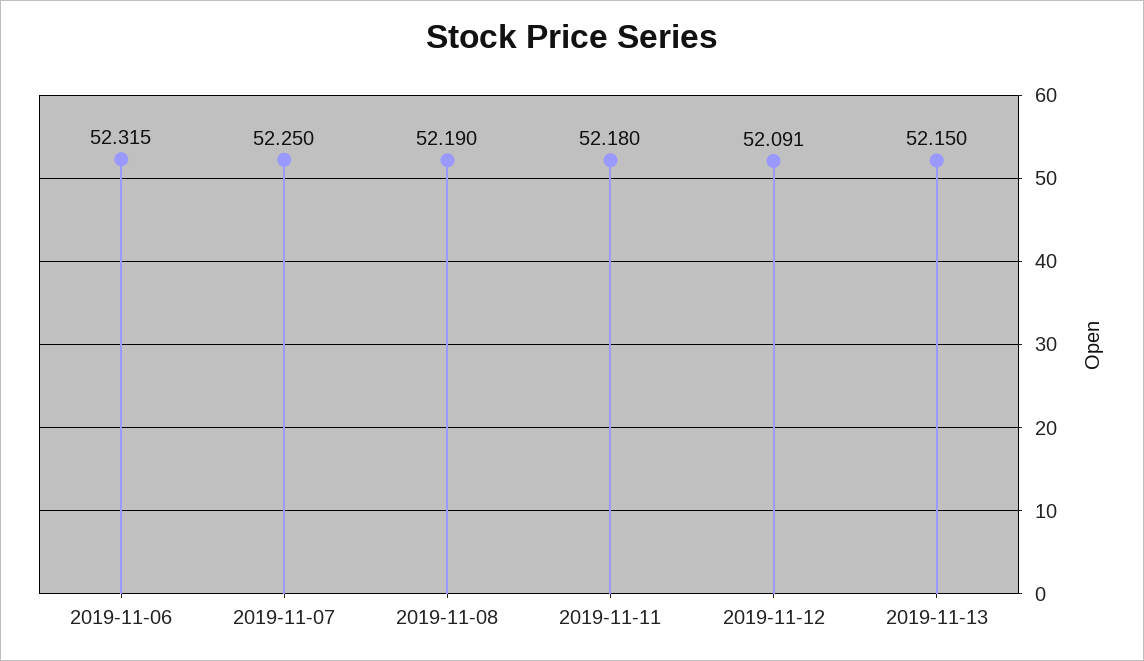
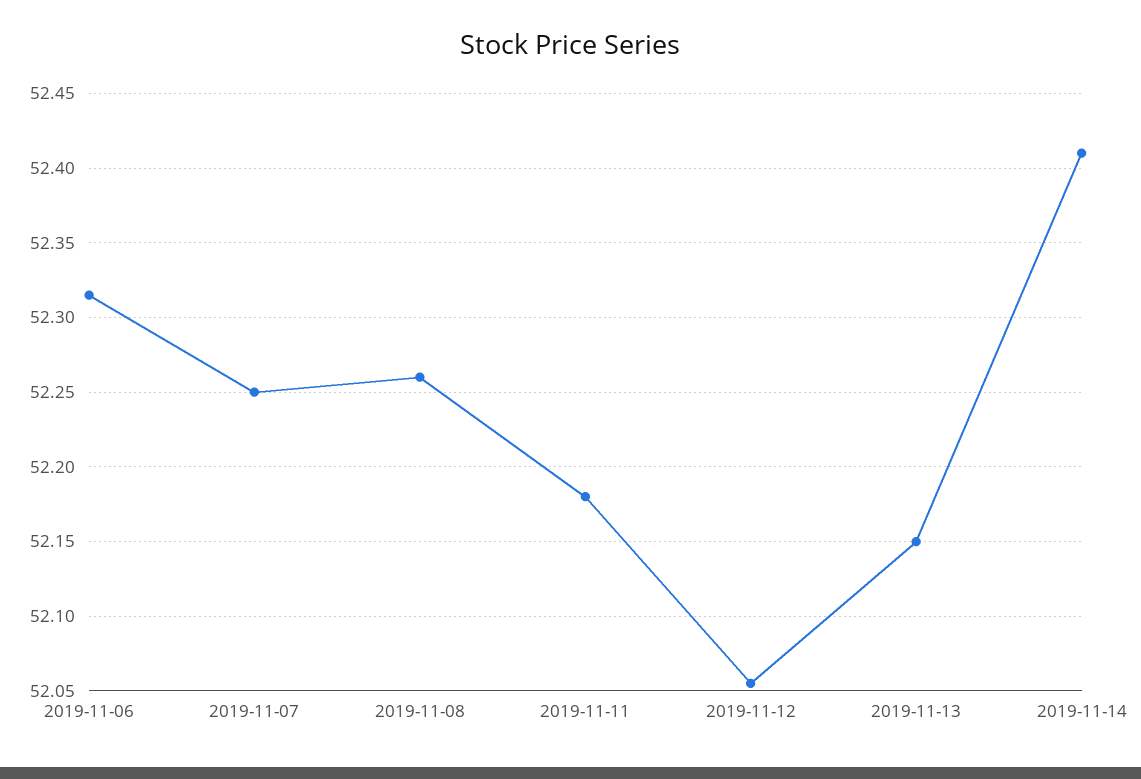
2019-11-08: 52.19 -> 52.26
2019-11-12: 52.091 -> 52.055
2019-11-14: none -> 52.41

